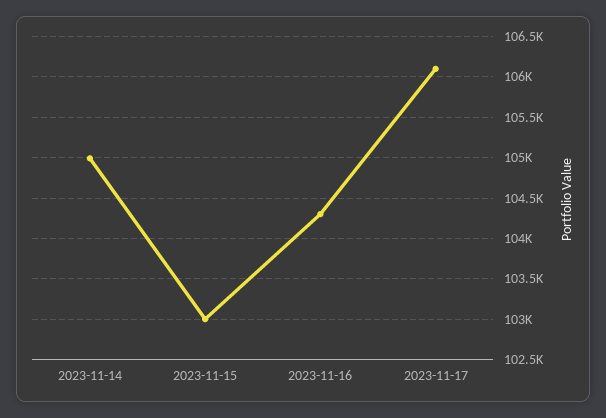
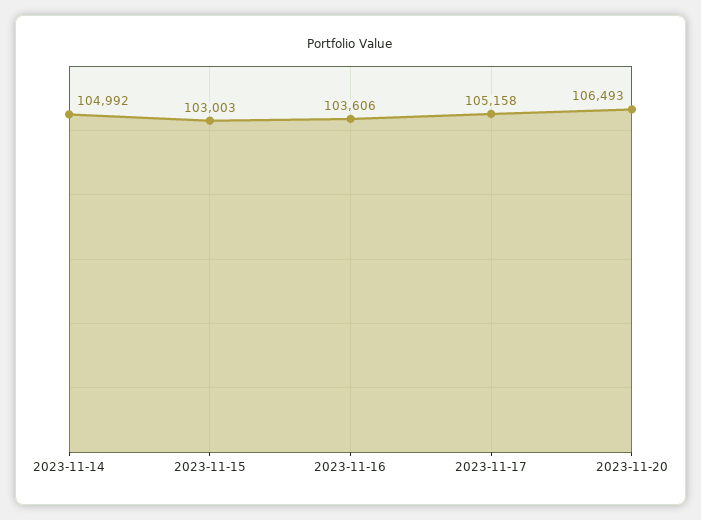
2023-11-16: 104300 -> 103606
2023-11-17: 106100 -> 105158
2023-11-20: none -> 106493

